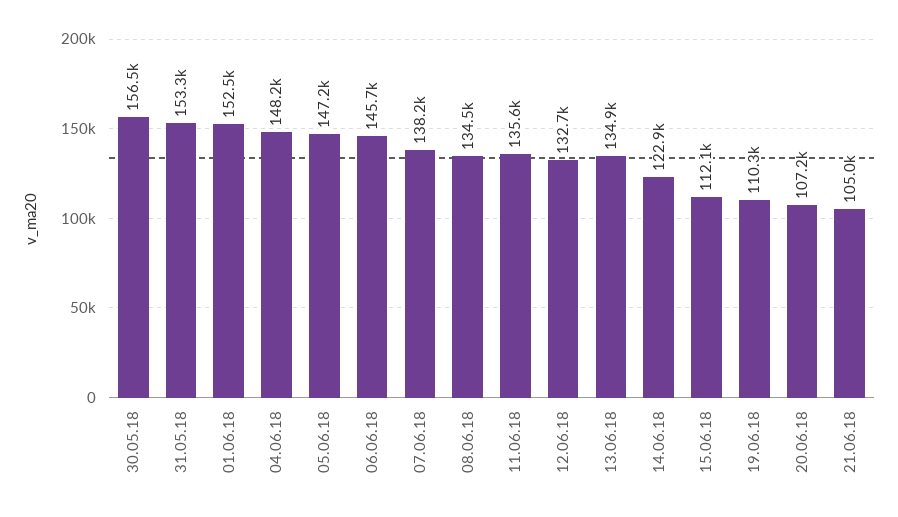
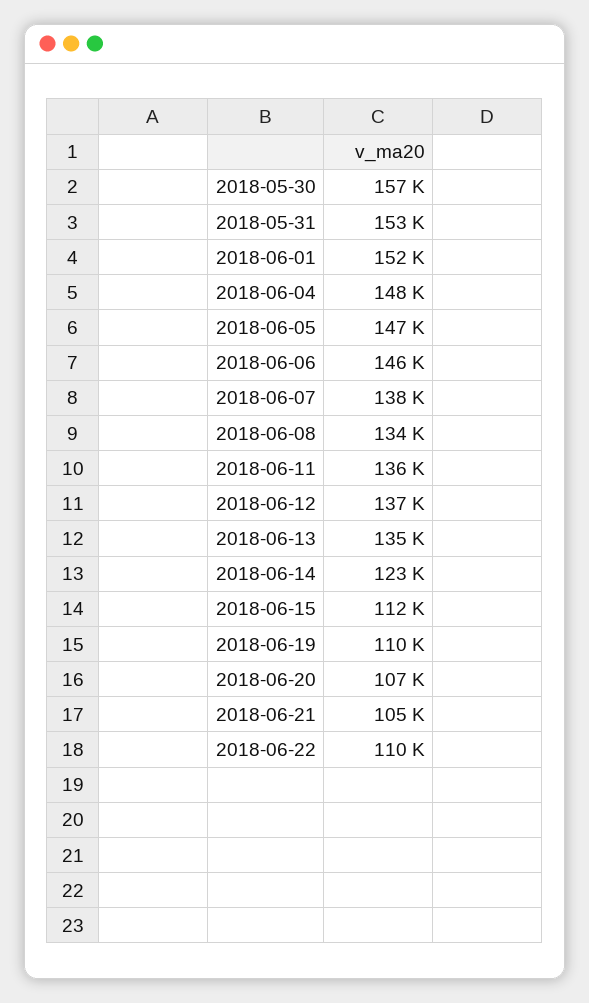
12.06.18: 132700 -> 137000
2018-06-22: none -> 110000

